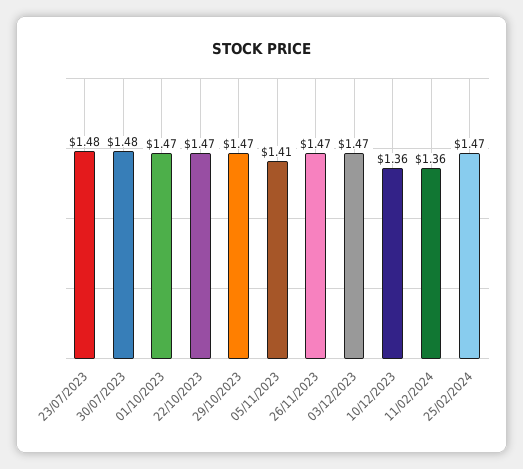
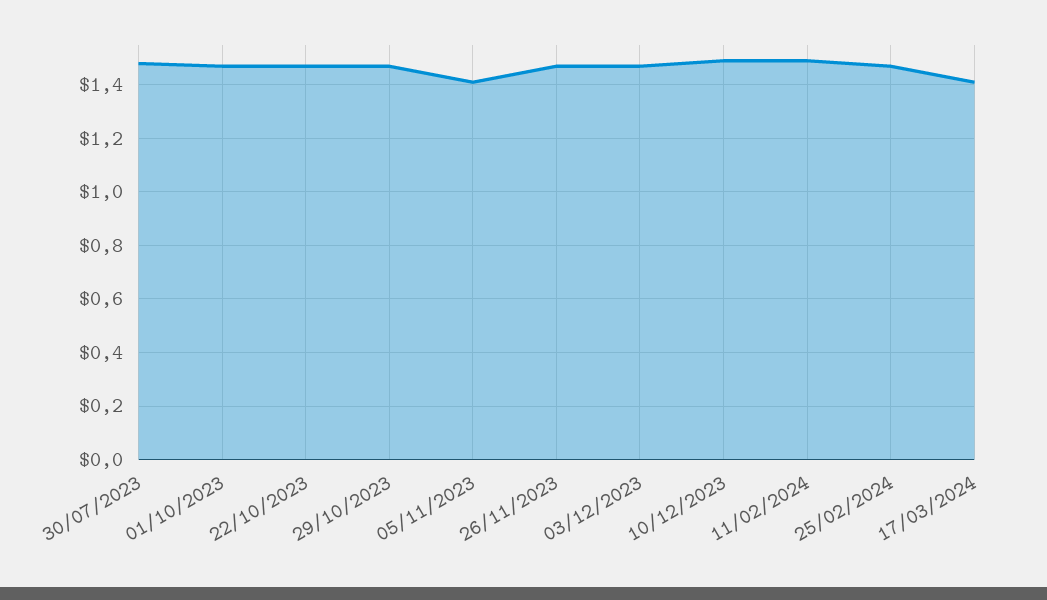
23/07/2023: 1.48 -> none
10/12/2023: 1.36 -> 1.5
11/02/2024: 1.36 -> 1.5
17/03/2024: none -> 1.4

